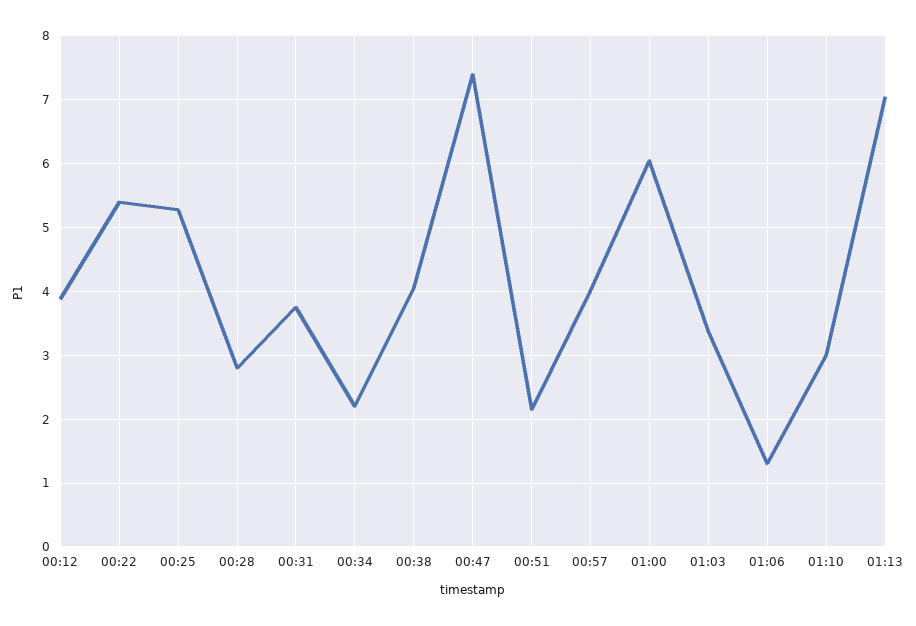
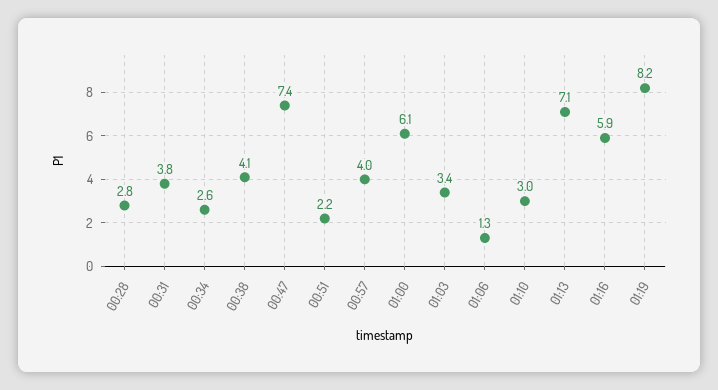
00:12: 3.9 -> none
00:22: 5.4 -> none
00:25: 5.3 -> none
00:34: 2.2 -> 2.6
01:16: none -> 5.9
01:19: none -> 8.2

